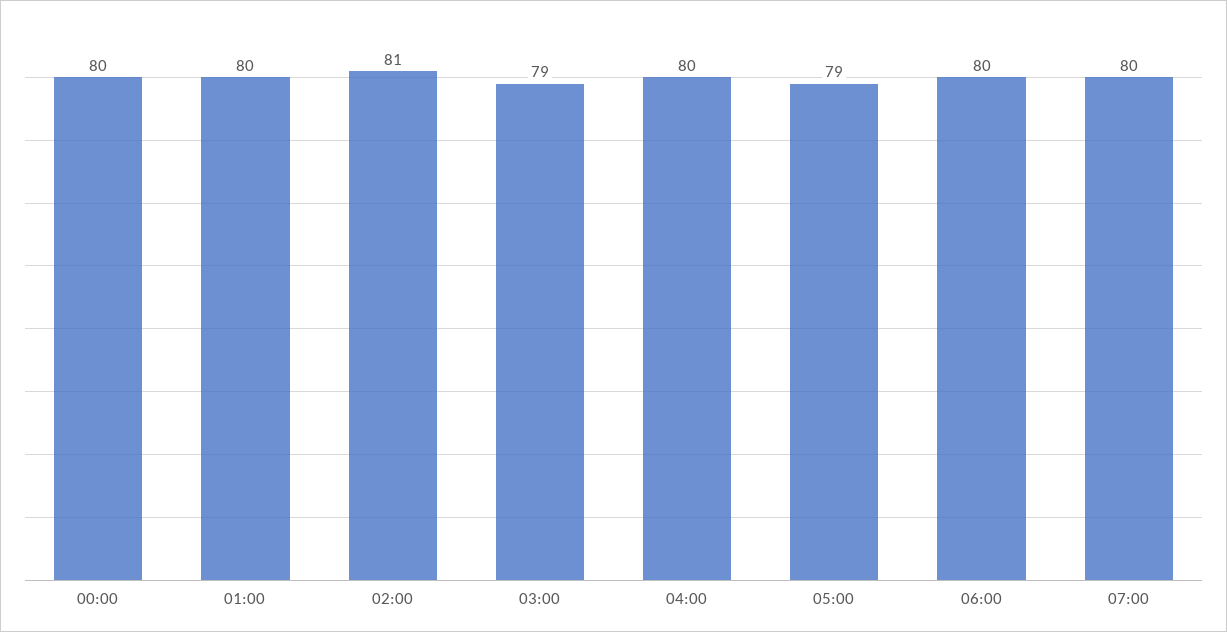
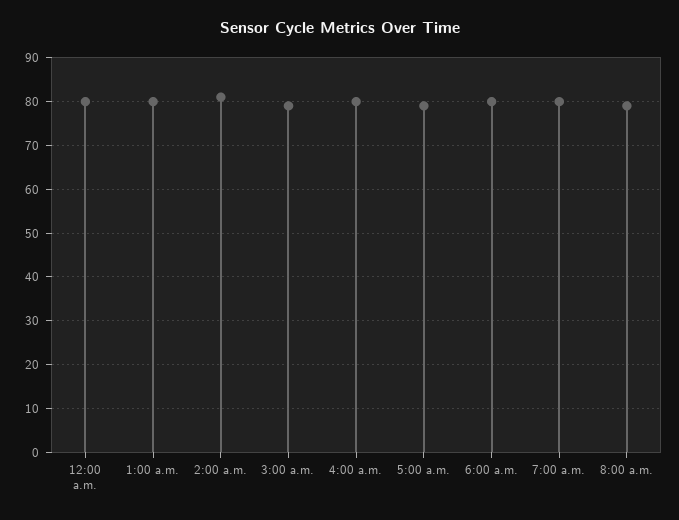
8:00 a.m.: none -> 80

